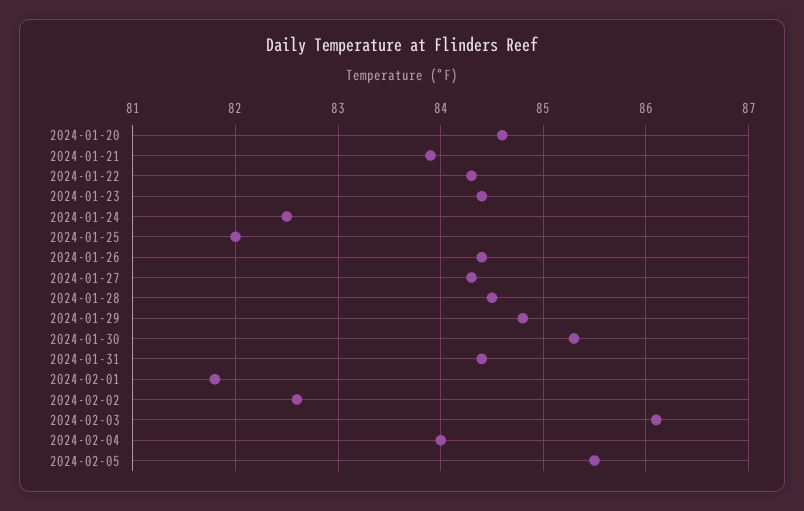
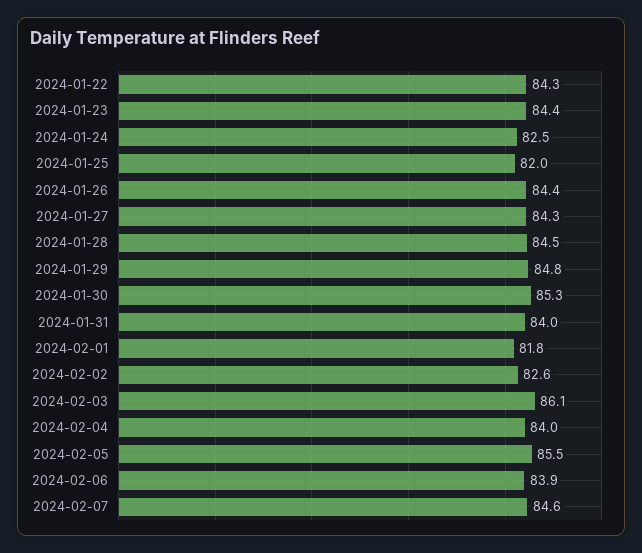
2024-01-20: 84.6 -> none
2024-01-21: 83.9 -> none
2024-01-31: 84.4 -> 84
2024-02-06: none -> 83.9
2024-02-07: none -> 84.6

